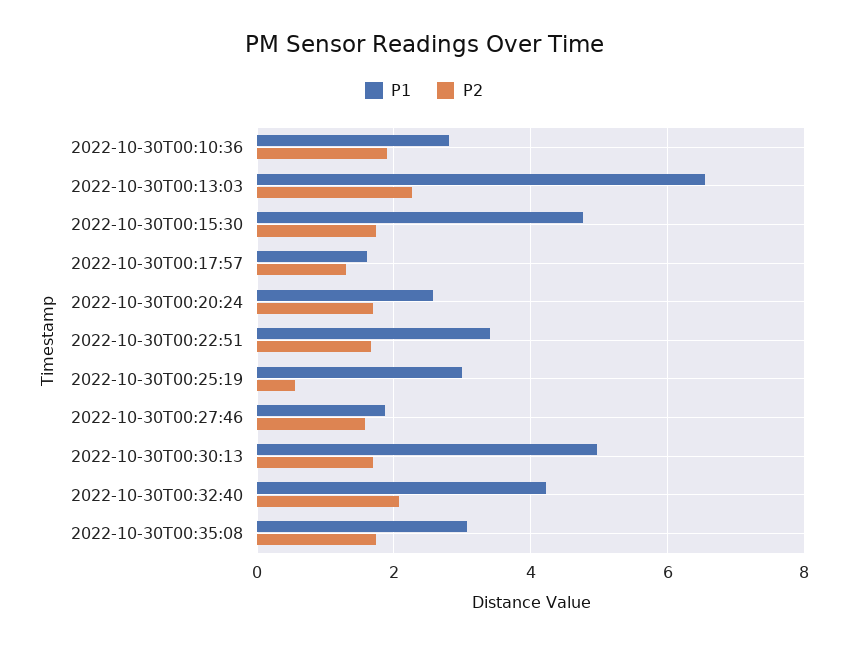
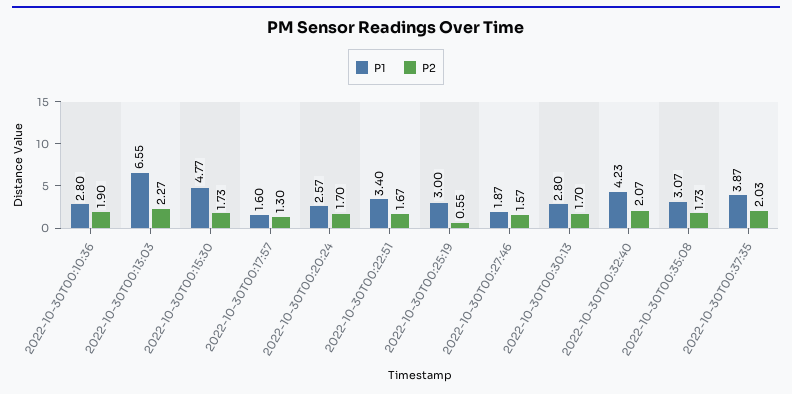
P1, 2022-10-30T00:30:13: 5 -> 2.8
P1, 2022-10-30T00:37:35: none -> 3.87
P2, 2022-10-30T00:37:35: none -> 2.03

